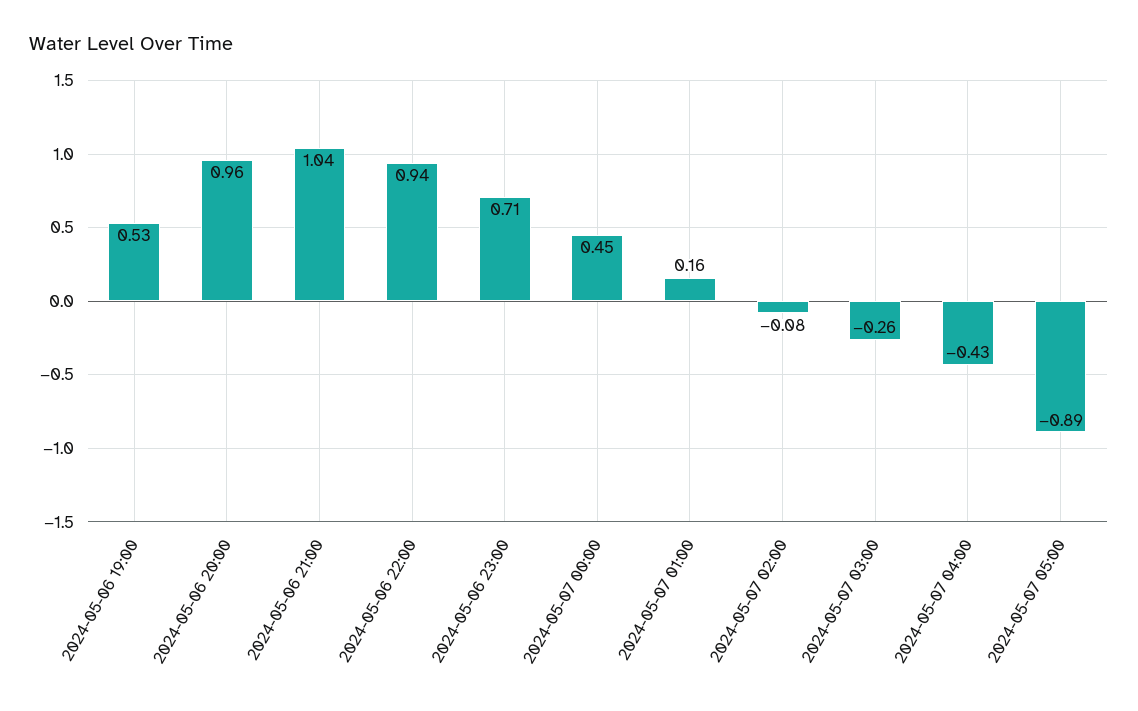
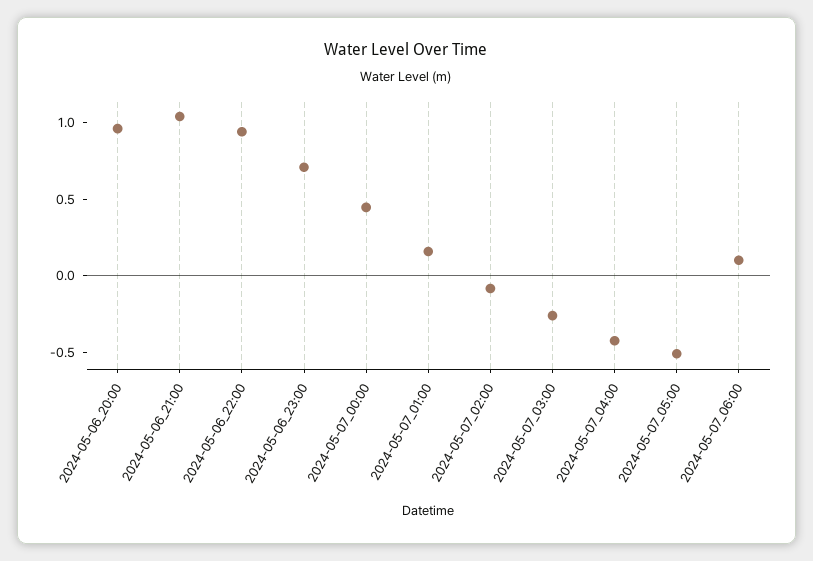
2024-05-06 19:00: 0.53 -> none
2024-05-07 05:00: -0.89 -> -0.5
2024-05-07_06:00: none -> 0.1

